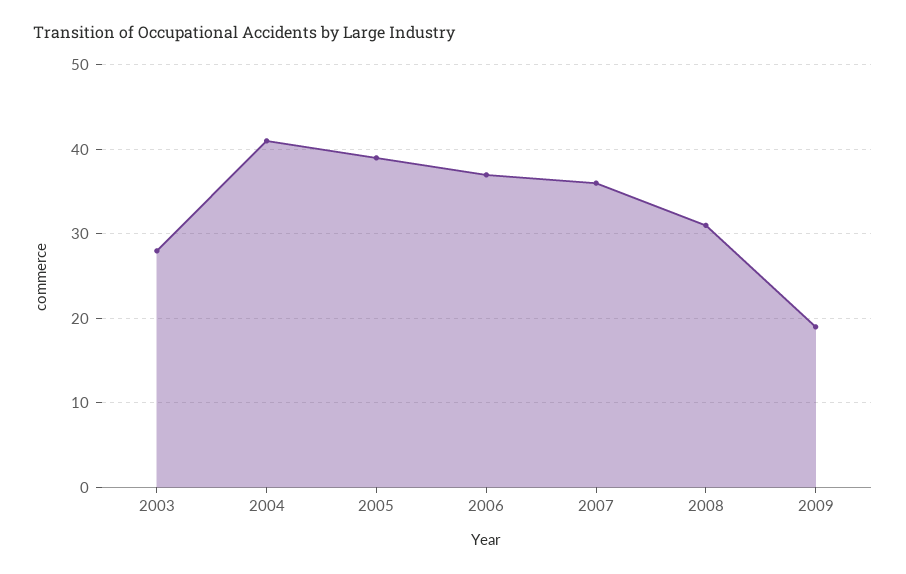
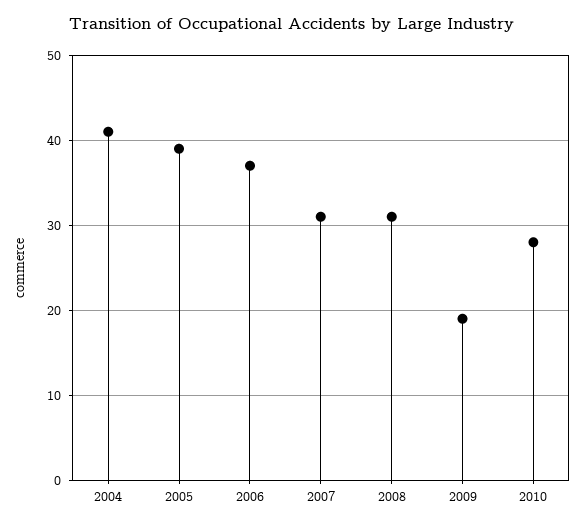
2003: 28 -> none
2007: 36 -> 31
2010: none -> 28

